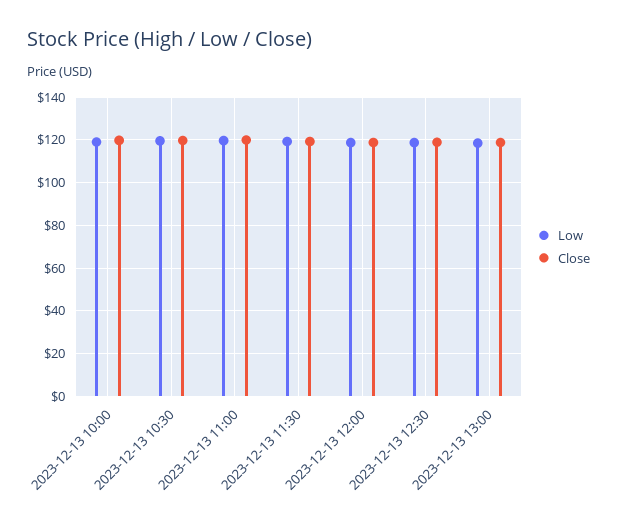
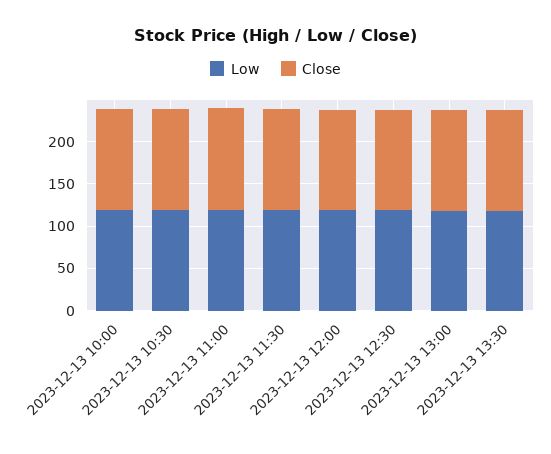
Low, 2023-12-13 13:30: none -> 120
Close, 2023-12-13 13:30: none -> 120

